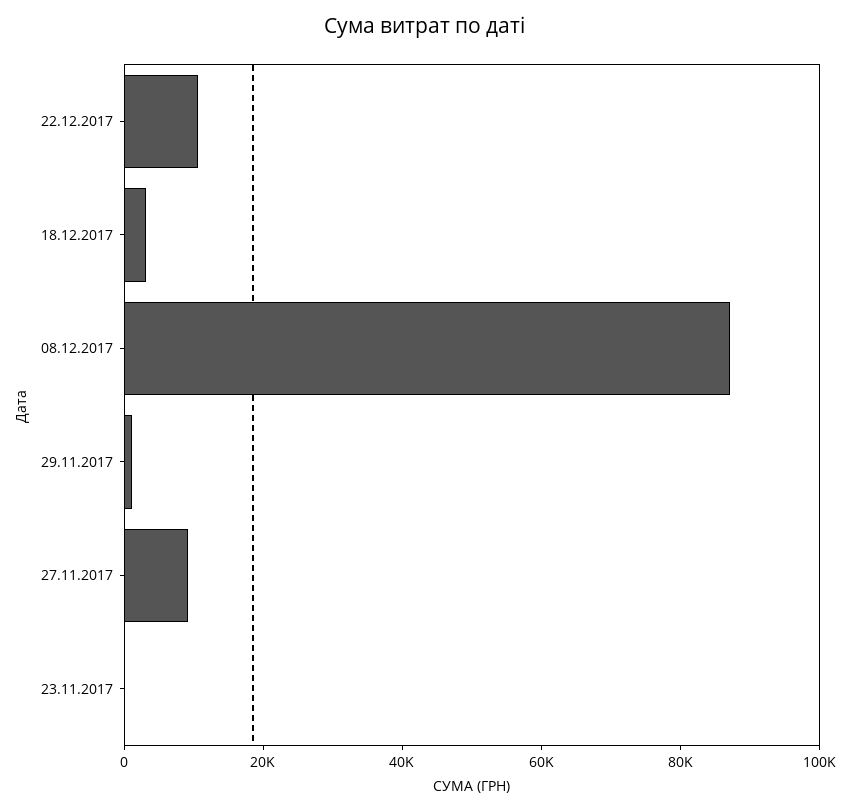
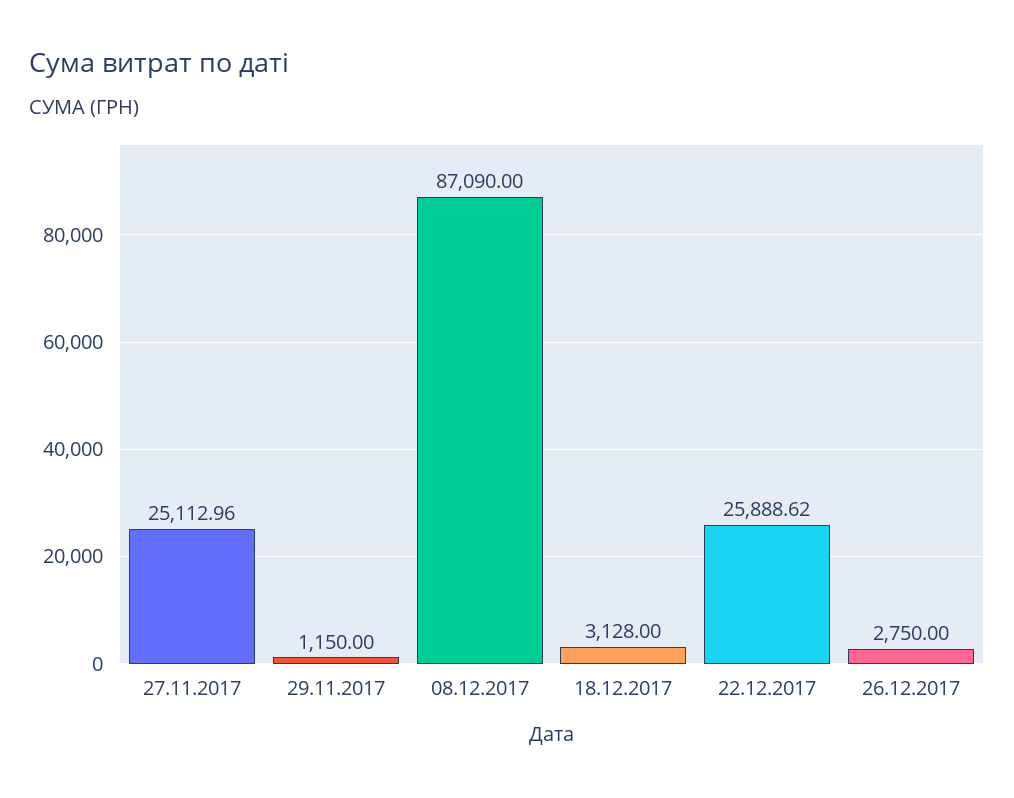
22.12.2017: 10000 -> 25888.62
27.11.2017: 10000 -> 25112.96
23.11.2017: 0 -> none
26.12.2017: none -> 2750

